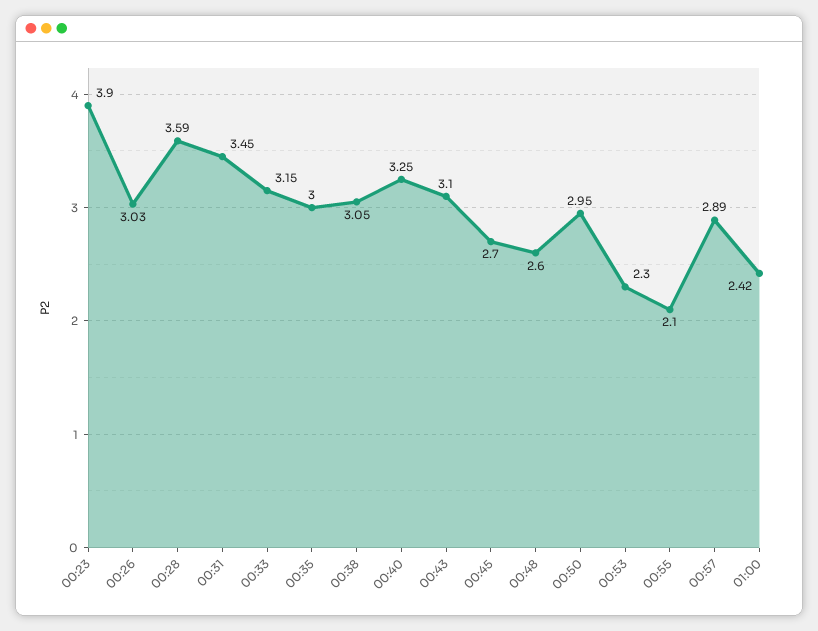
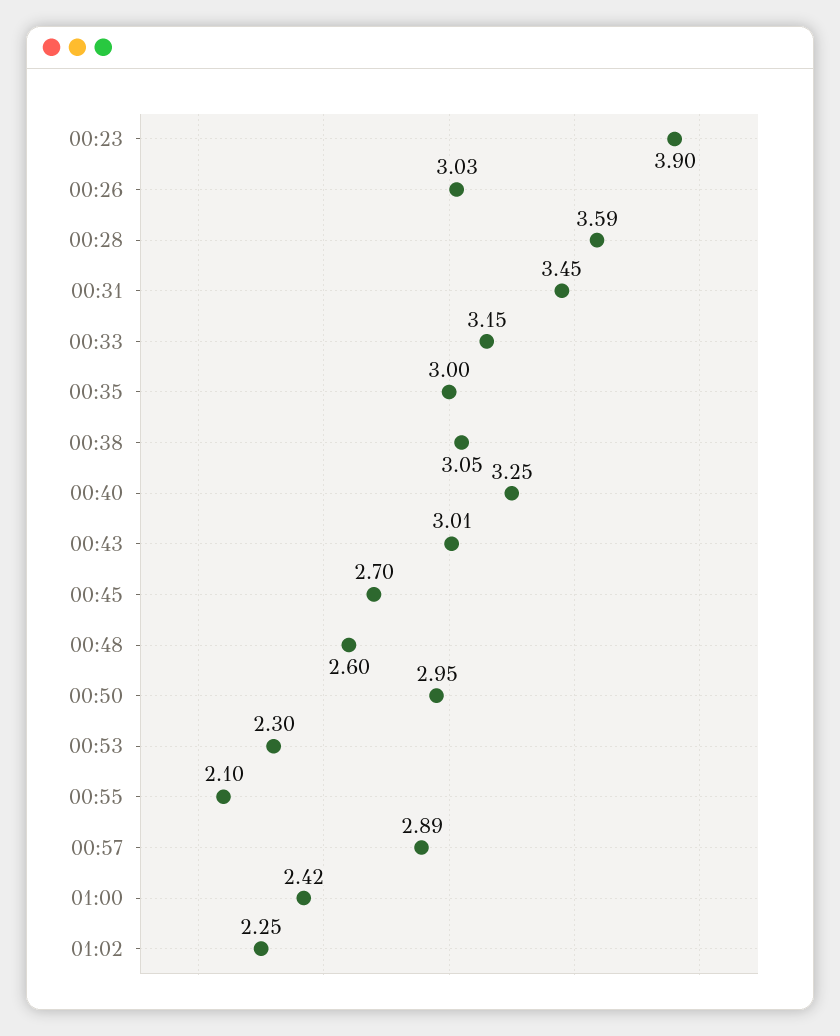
00:43: 3.1 -> 3.01
01:02: none -> 2.25

